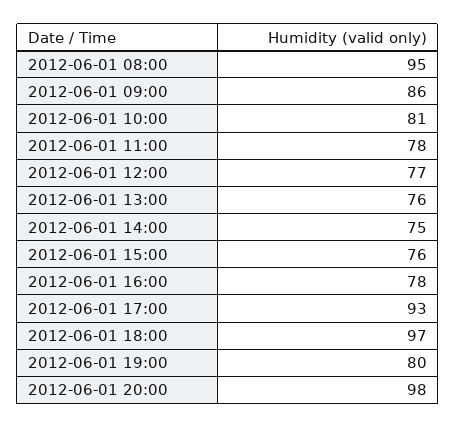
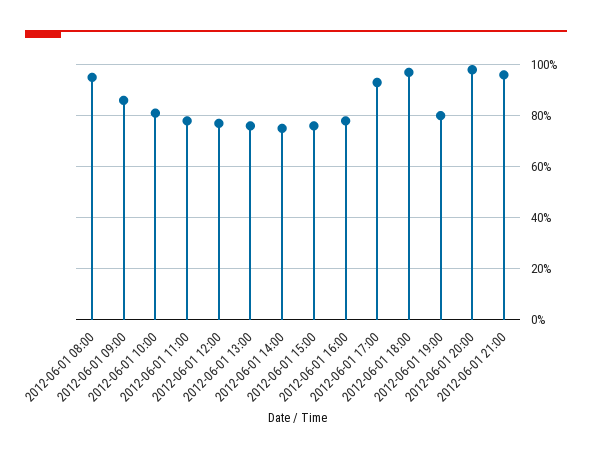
2012-06-01 21:00: none -> 95

